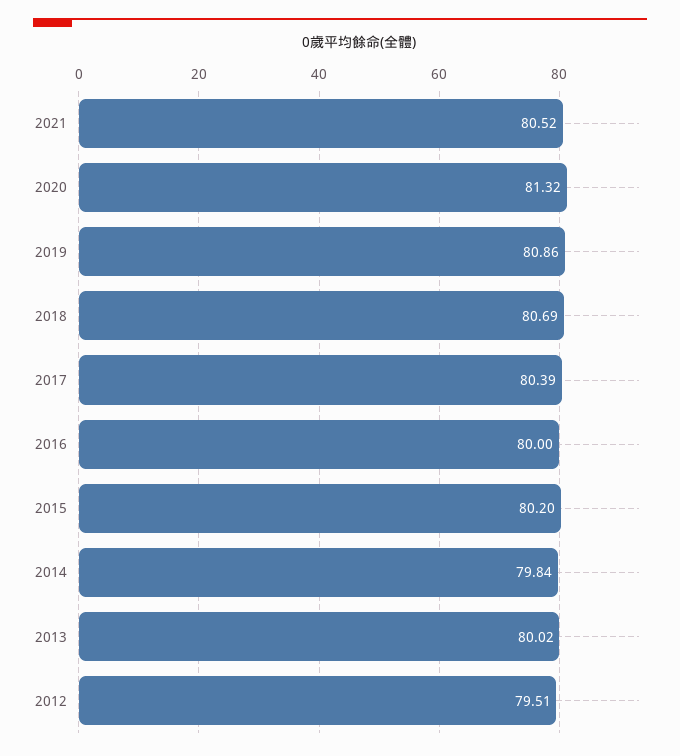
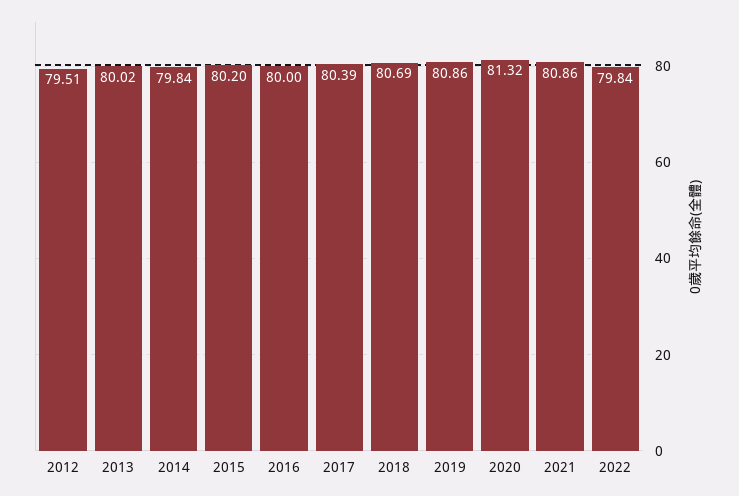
2021: 80.52 -> 80.86
2022: none -> 79.84

